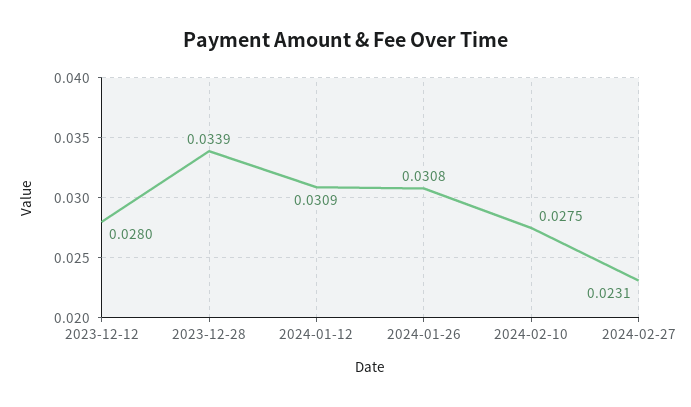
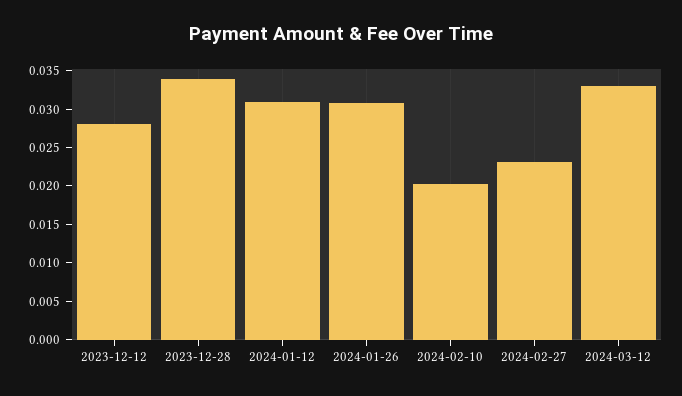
2024-02-10: 0.0275 -> 0.02
2024-03-12: none -> 0.0325

